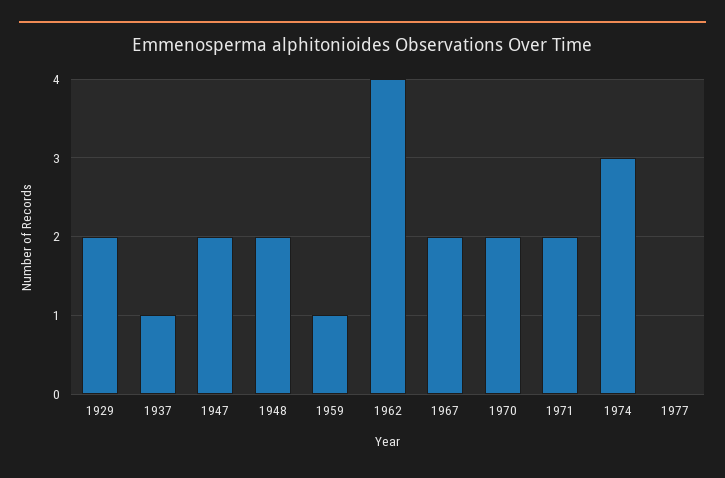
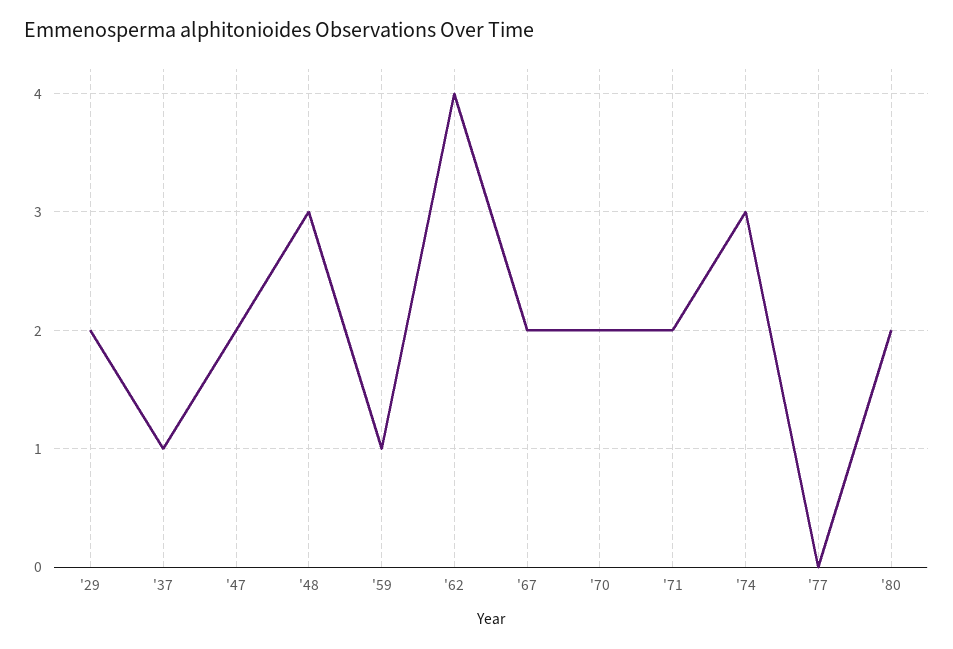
1948: 2 -> 3
'80: none -> 2

